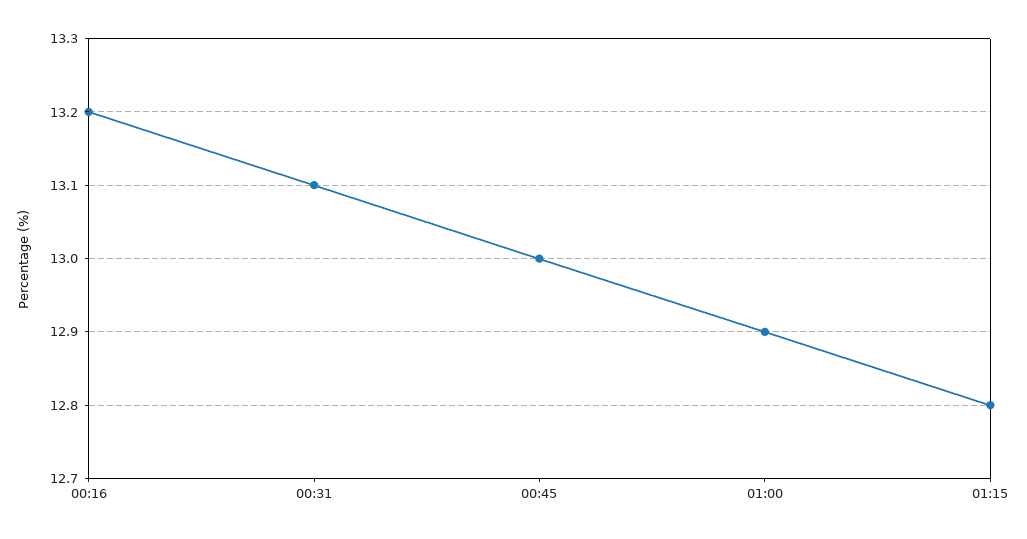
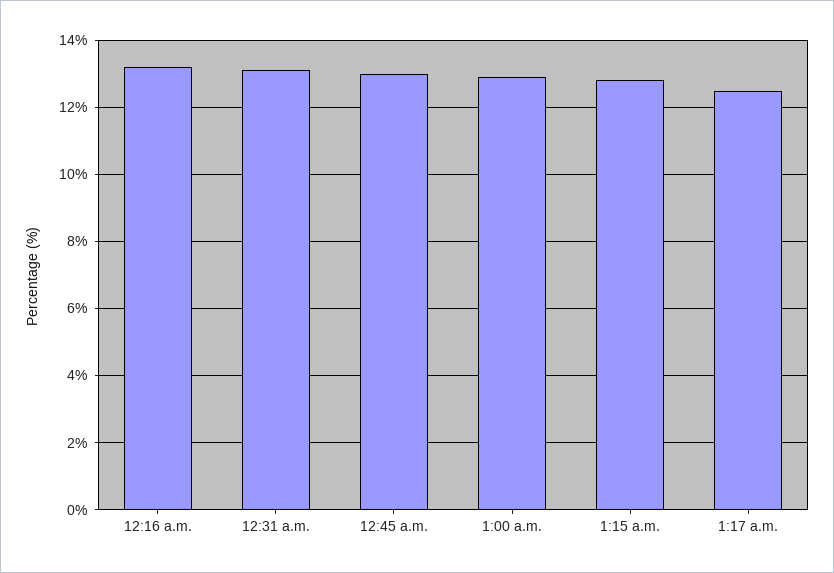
1:17 a.m.: none -> 12.5

